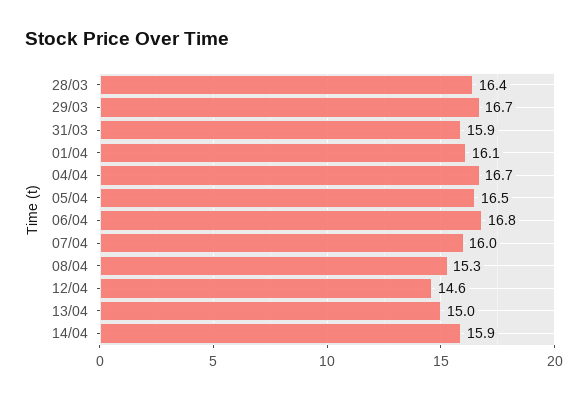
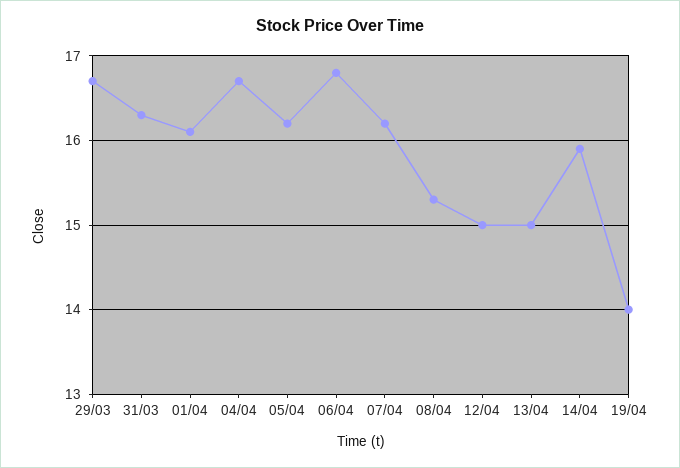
28/03: 16.4 -> none
31/03: 15.9 -> 16.3
05/04: 16.5 -> 16.2
07/04: 16 -> 16.2
12/04: 14.6 -> 15
19/04: none -> 14

